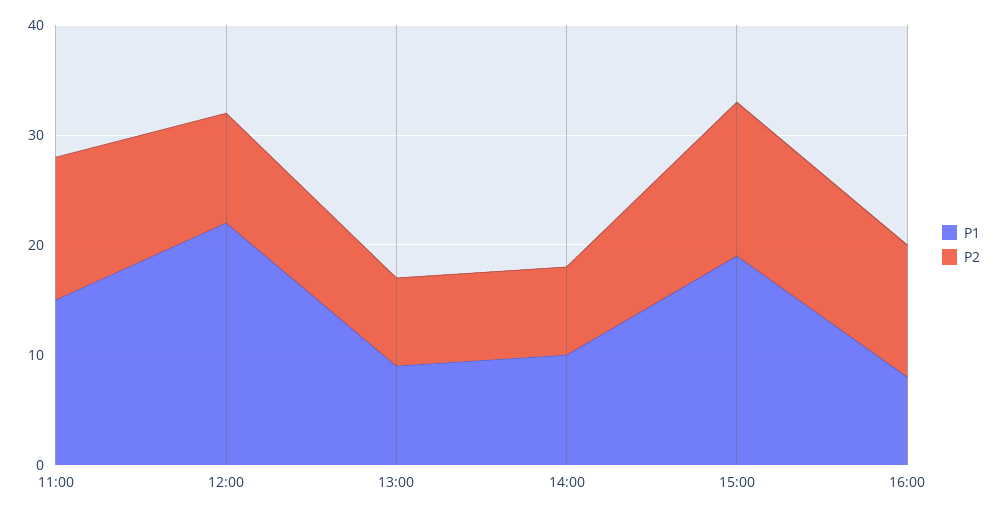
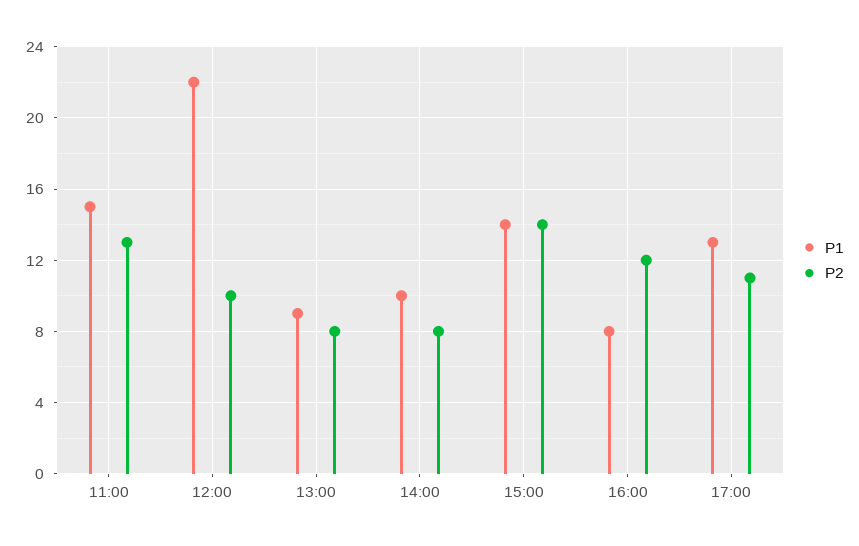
P1, 15:00: 19 -> 14
P1, 17:00: none -> 13
P2, 17:00: none -> 11

